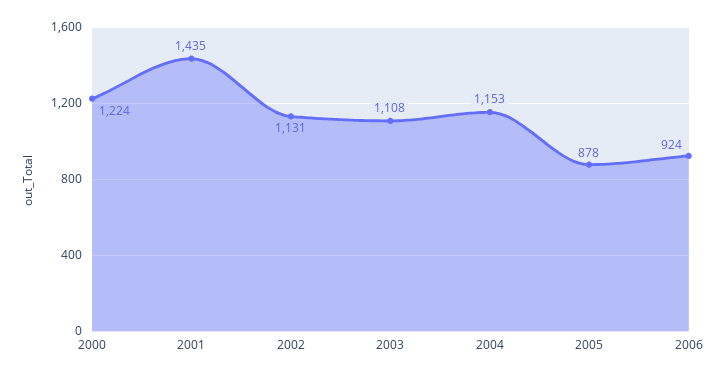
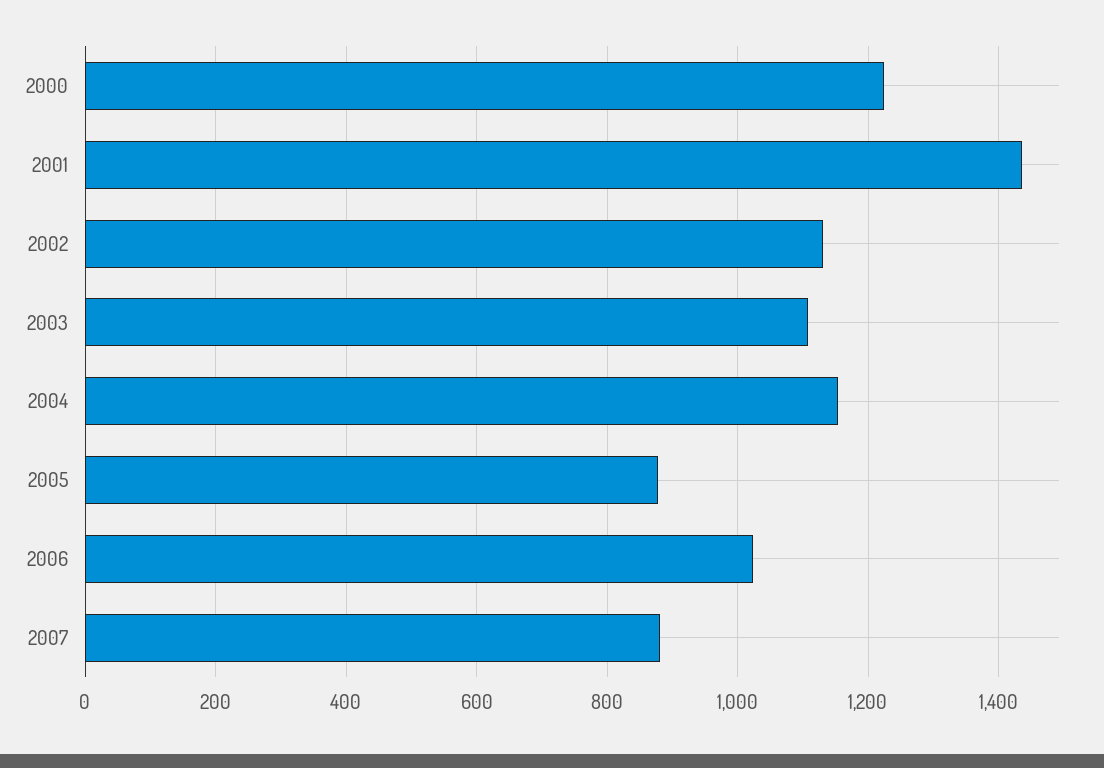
2006: 924 -> 1020
2007: none -> 880

